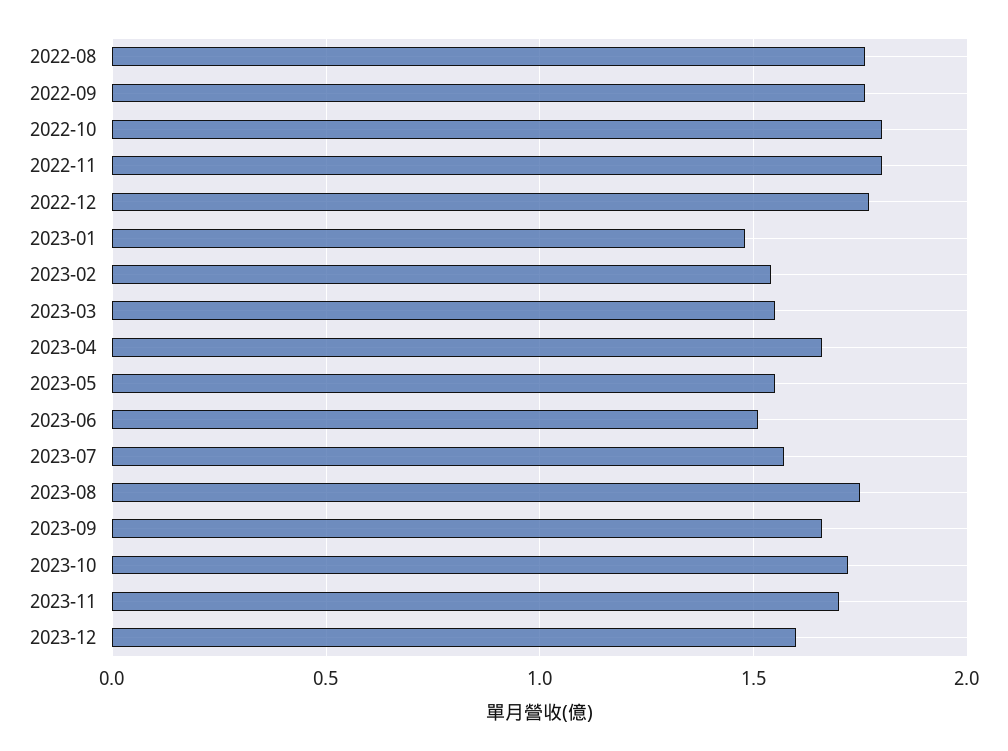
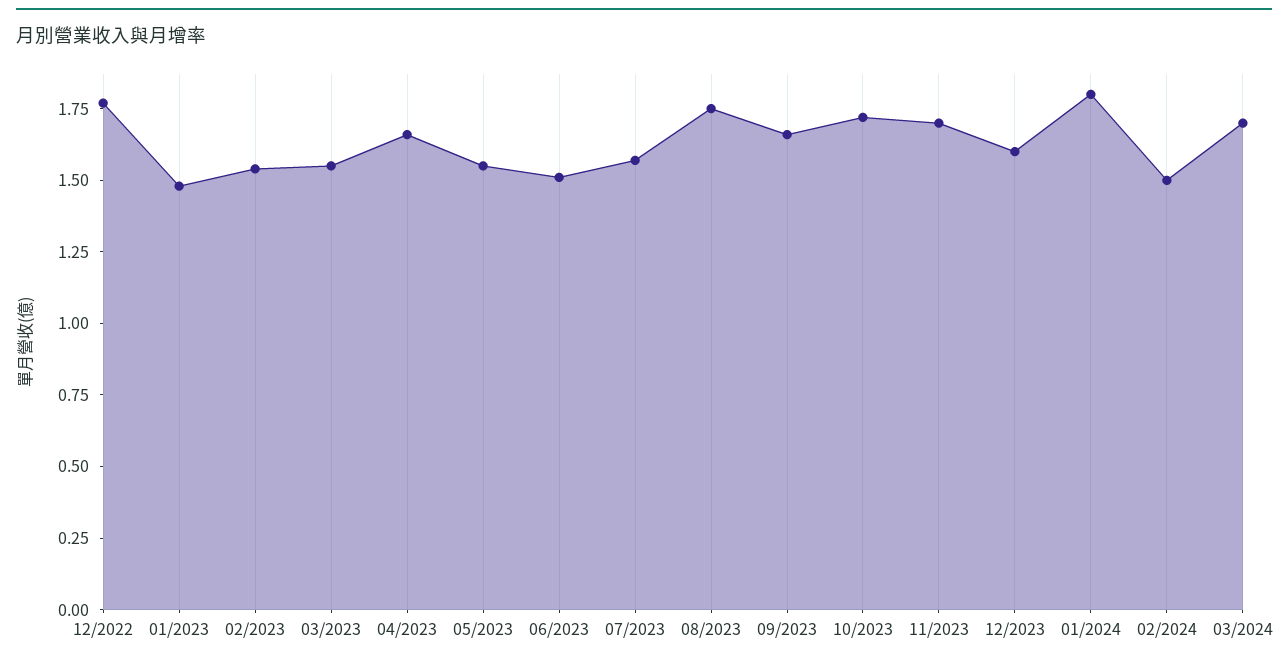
2022-08: 1.75 -> none
2022-09: 1.75 -> none
2022-10: 1.8 -> none
2022-11: 1.8 -> none
01/2024: none -> 1.8
02/2024: none -> 1.5
03/2024: none -> 1.7

